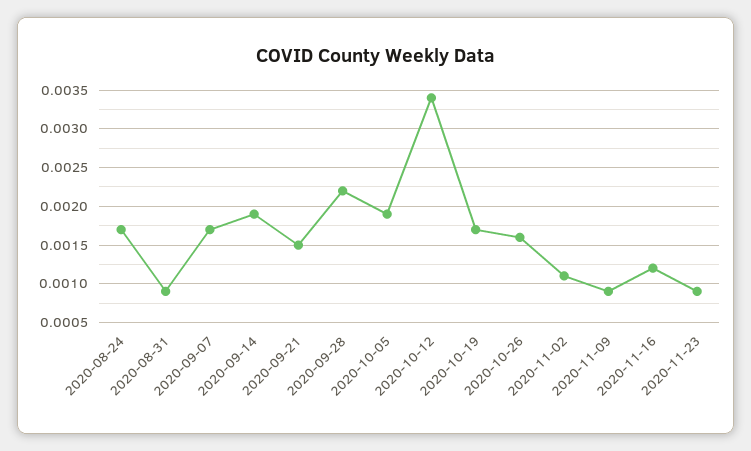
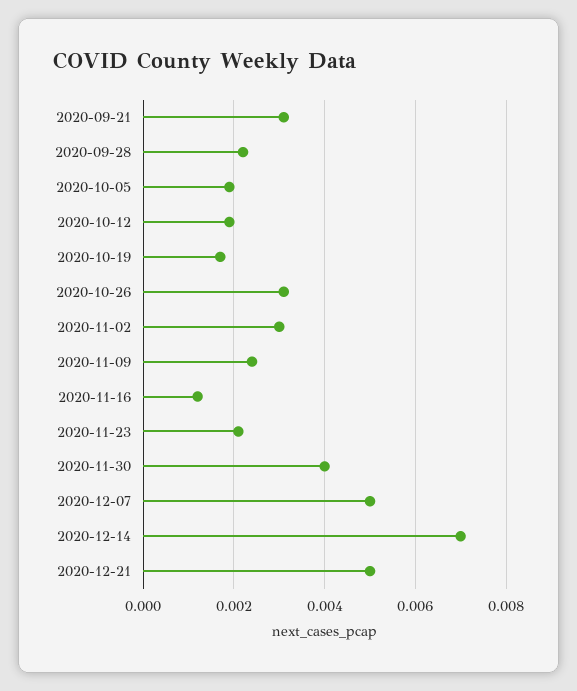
2020-08-24: 0.0017 -> none
2020-08-31: 0.0009 -> none
2020-09-07: 0.0017 -> none
2020-09-14: 0.0019 -> none
2020-09-21: 0.0015 -> 0.003
2020-10-12: 0.0034 -> 0.002
2020-10-26: 0.0016 -> 0.003
2020-11-02: 0.0011 -> 0.003
2020-11-09: 0.0009 -> 0.0025
2020-11-23: 0.0009 -> 0.002
2020-11-30: none -> 0.004
2020-12-07: none -> 0.005
2020-12-14: none -> 0.007
2020-12-21: none -> 0.005

